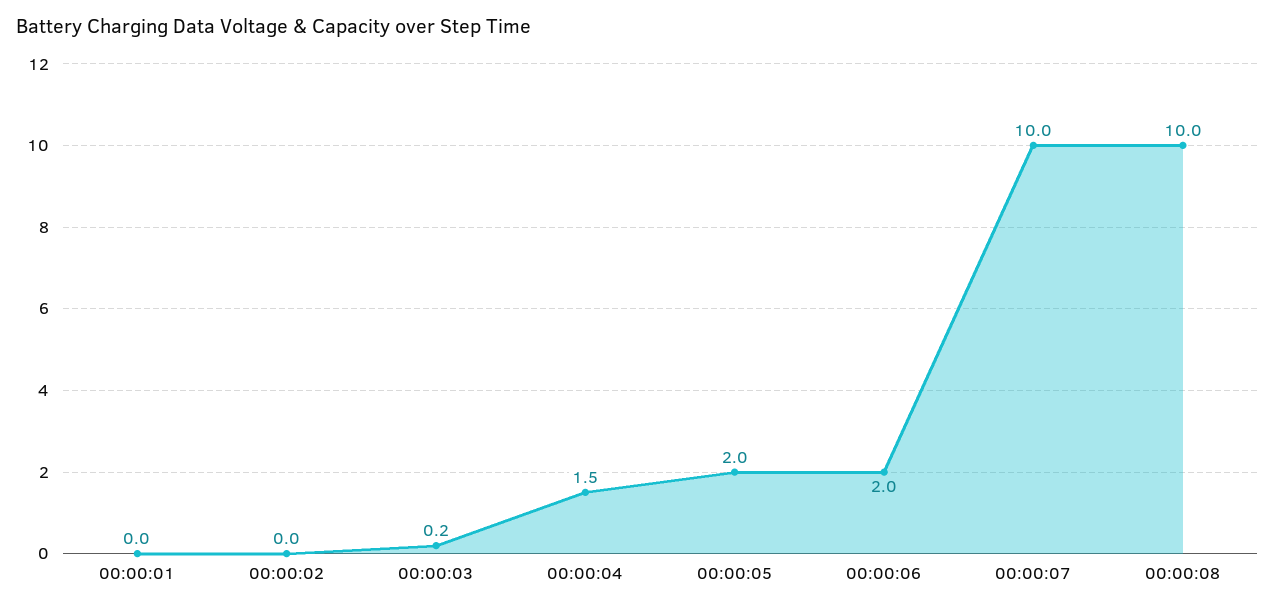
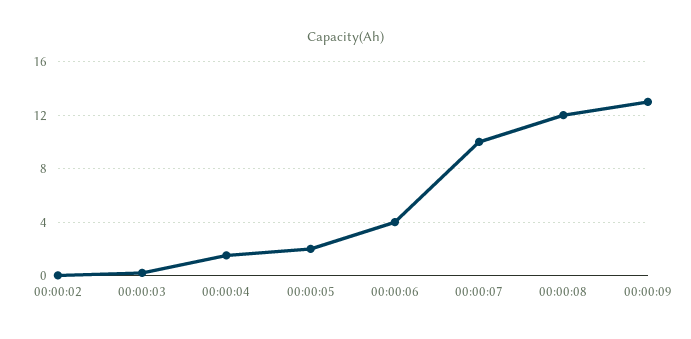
00:00:01: 0 -> none
00:00:06: 2 -> 4
00:00:08: 10 -> 12
00:00:09: none -> 13

